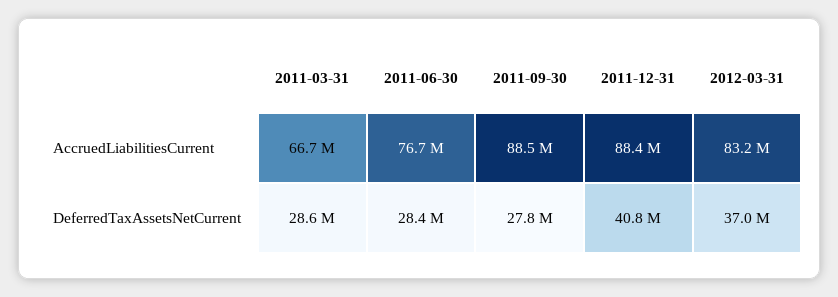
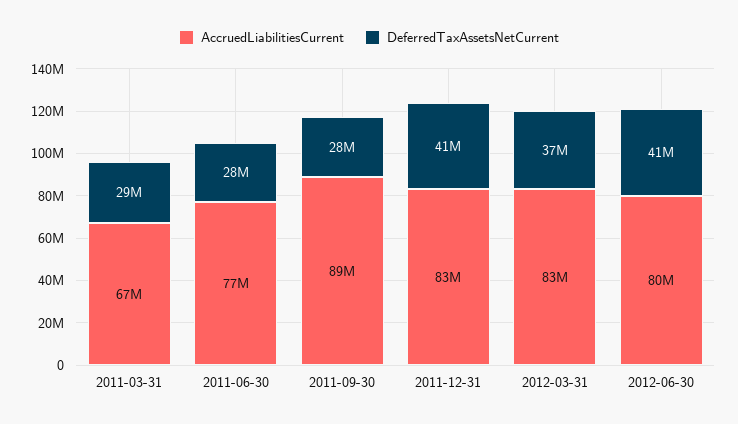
AccruedLiabilitiesCurrent, 2011-12-31: 88400000 -> 83000000
AccruedLiabilitiesCurrent, 2012-06-30: none -> 80000000
DeferredTaxAssetsNetCurrent, 2012-06-30: none -> 41000000

